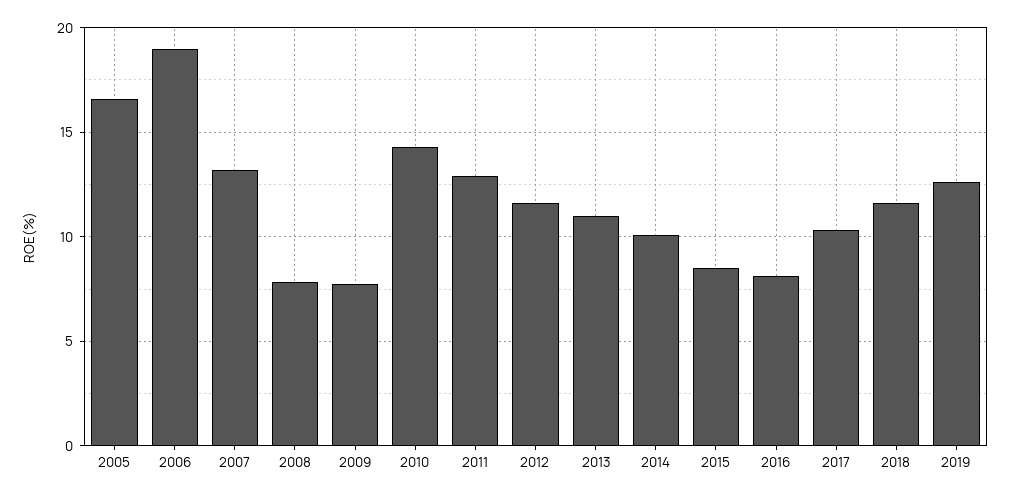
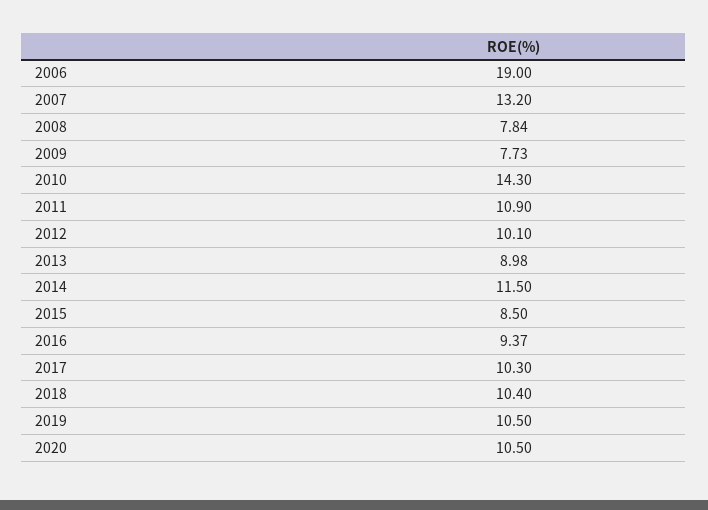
2005: 16.5 -> none
2011: 13 -> 10.9
2012: 11.5 -> 10.1
2013: 11 -> 8.98
2014: 10 -> 11.5
2016: 8 -> 9.37
2018: 11.5 -> 10.4
2019: 12.5 -> 10.5
2020: none -> 10.5

